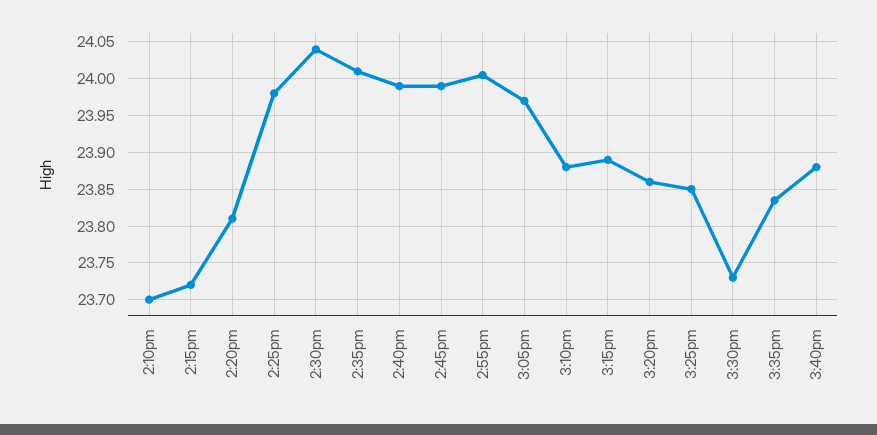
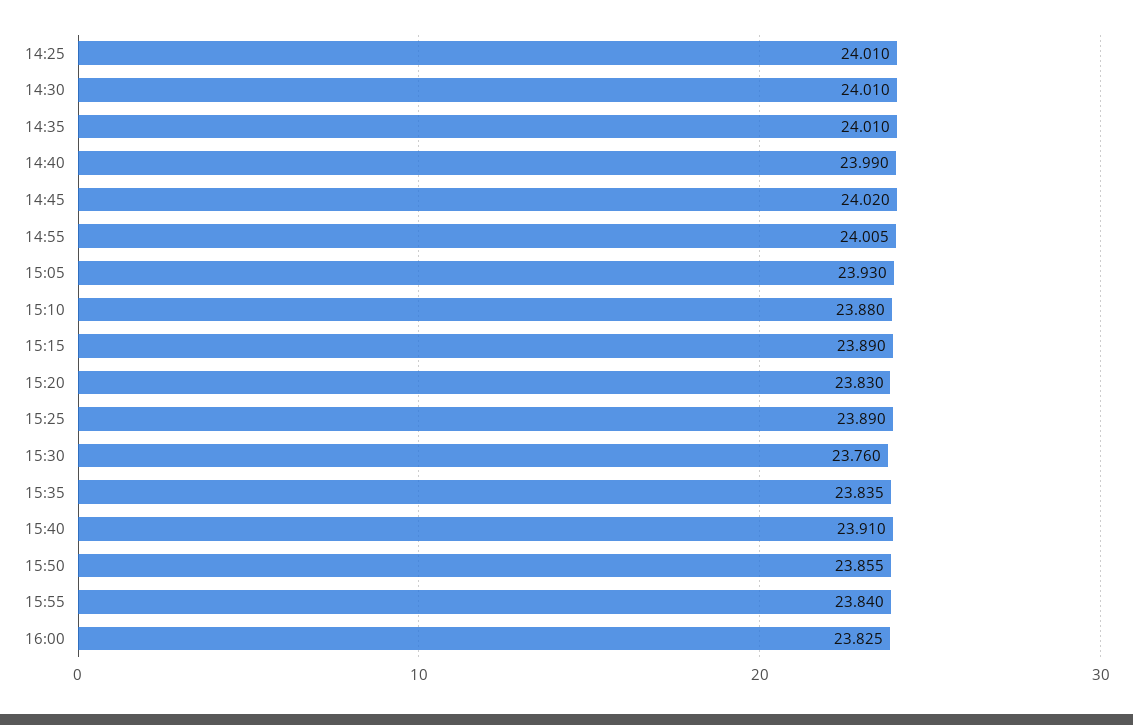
2:10pm: 23.7 -> none
2:15pm: 23.72 -> none
2:20pm: 23.81 -> none
2:25pm: 23.98 -> 24.01
2:30pm: 24.04 -> 24.01
2:45pm: 23.99 -> 24.02
3:05pm: 23.97 -> 23.93
3:20pm: 23.86 -> 23.83
3:25pm: 23.85 -> 23.89
3:30pm: 23.73 -> 23.76
3:40pm: 23.88 -> 23.91
15:50: none -> 23.855
15:55: none -> 23.84
16:00: none -> 23.825

